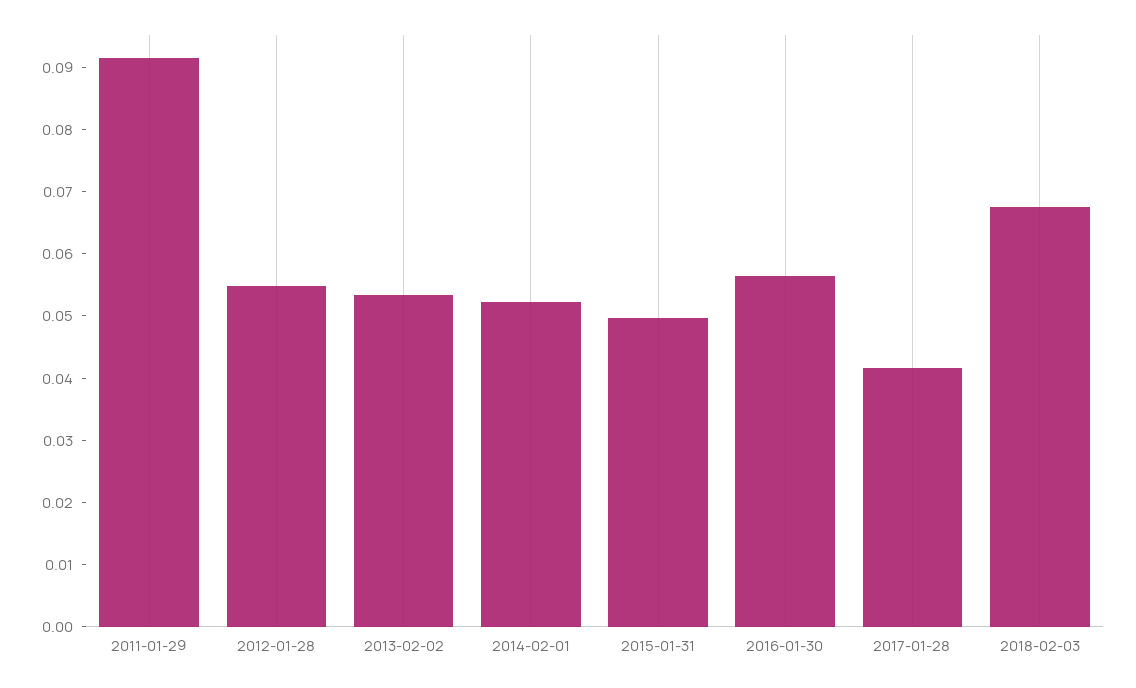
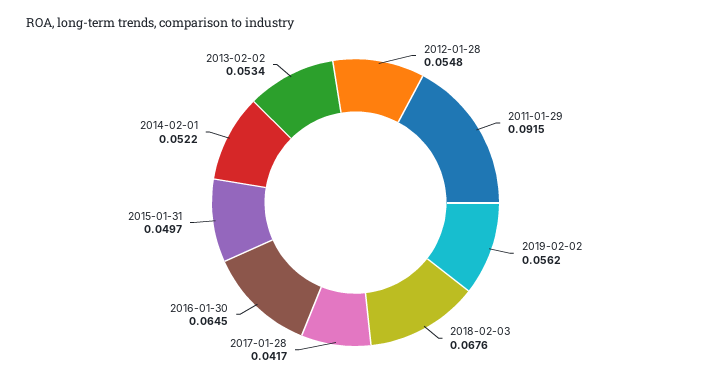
2016-01-30: 0.056 -> 0.0645
2019-02-02: none -> 0.0562

